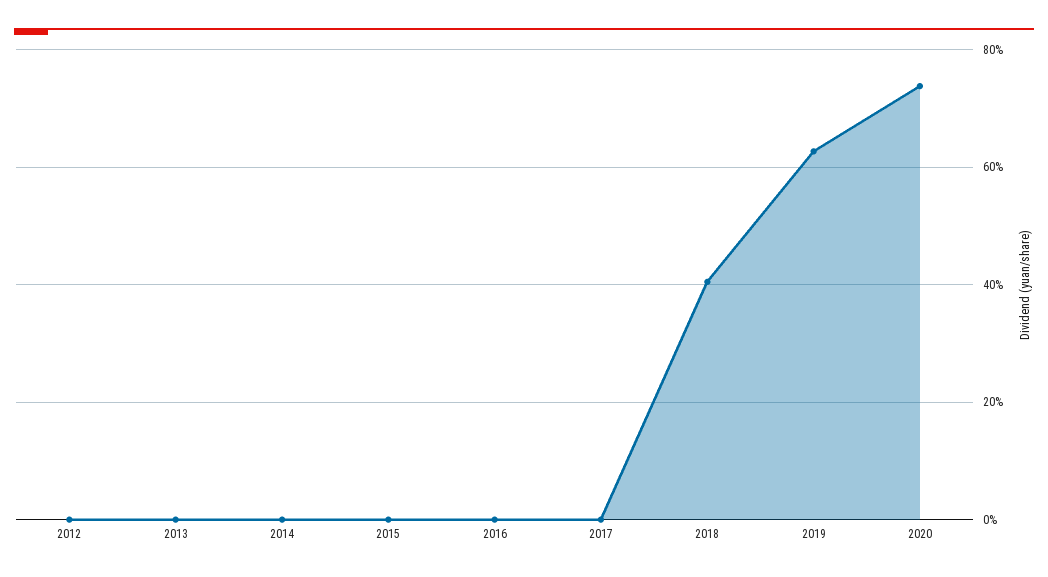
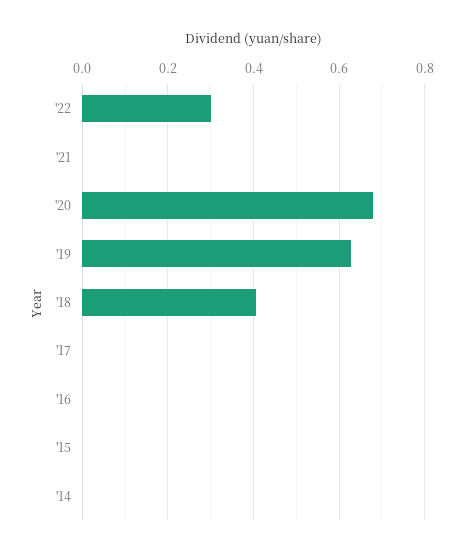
2012: 0 -> none
2013: 0 -> none
2020: 0.74 -> 0.68
'22: none -> 0.3
'21: none -> 0

